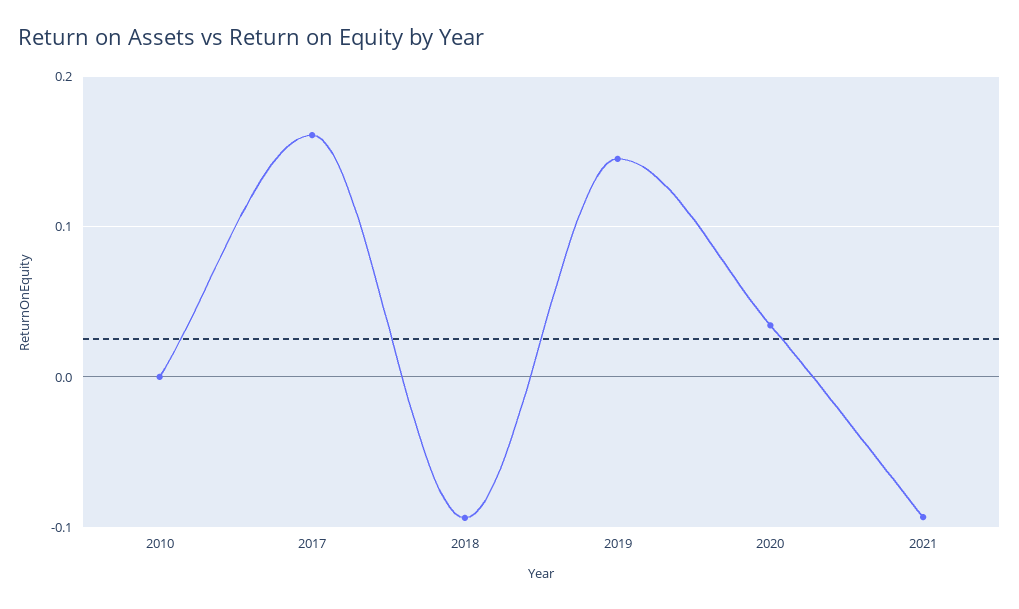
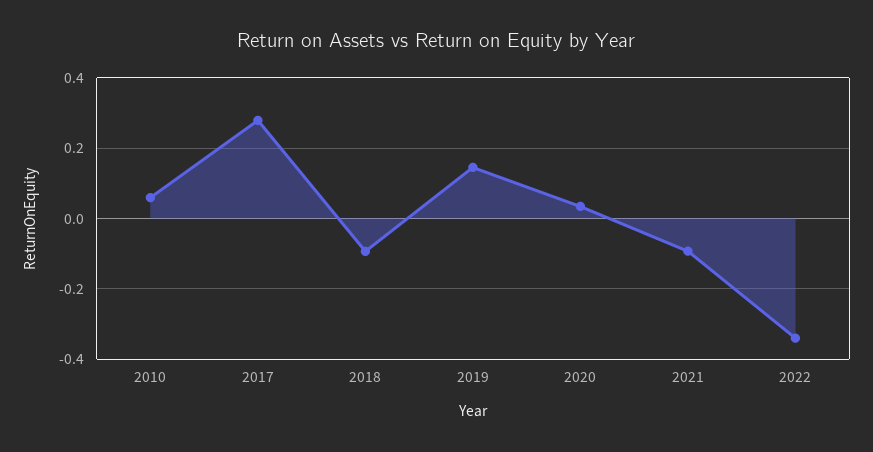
2010: 0 -> 0.06
2017: 0.16 -> 0.28
2022: none -> -0.34

